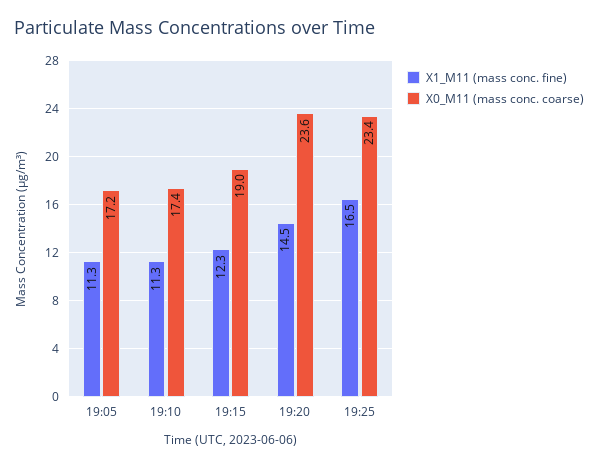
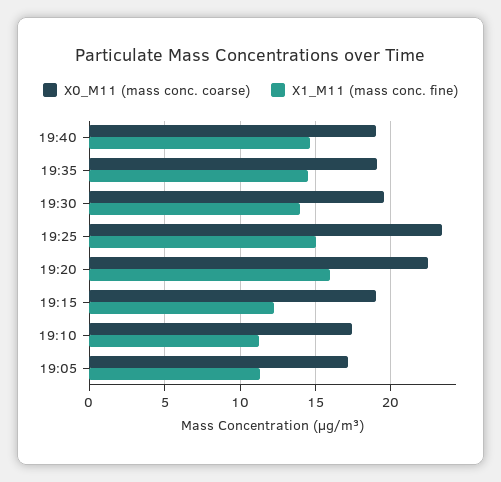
X1_M11 (mass conc. fine), 19:20: 14.5 -> 16
X0_M11 (mass conc. coarse), 19:20: 23.6 -> 22.5
X1_M11 (mass conc. fine), 19:25: 16.5 -> 15
X0_M11 (mass conc. coarse), 19:40: none -> 19
X1_M11 (mass conc. fine), 19:40: none -> 14.5
X0_M11 (mass conc. coarse), 19:35: none -> 19
X1_M11 (mass conc. fine), 19:35: none -> 14.5
X0_M11 (mass conc. coarse), 19:30: none -> 19.5
X1_M11 (mass conc. fine), 19:30: none -> 14

